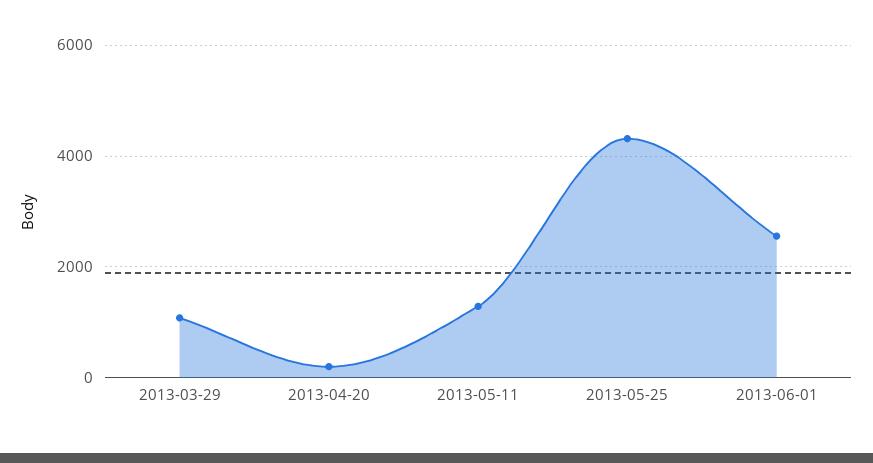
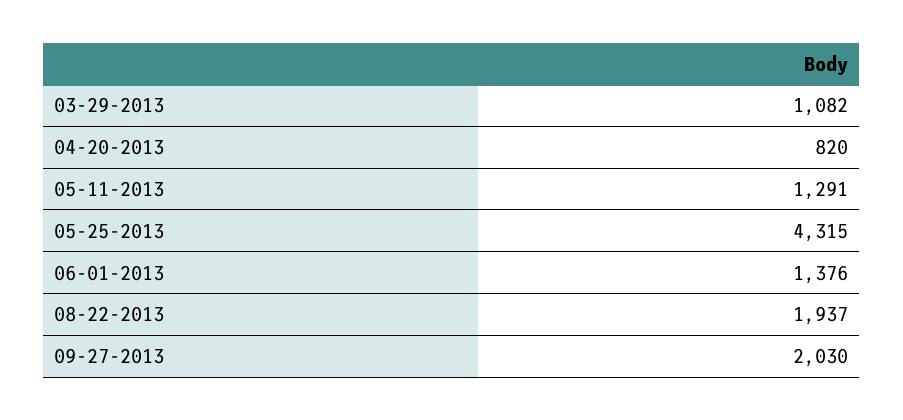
2013-04-20: 200 -> 820
2013-06-01: 2600 -> 1376
08-22-2013: none -> 1937
09-27-2013: none -> 2030

